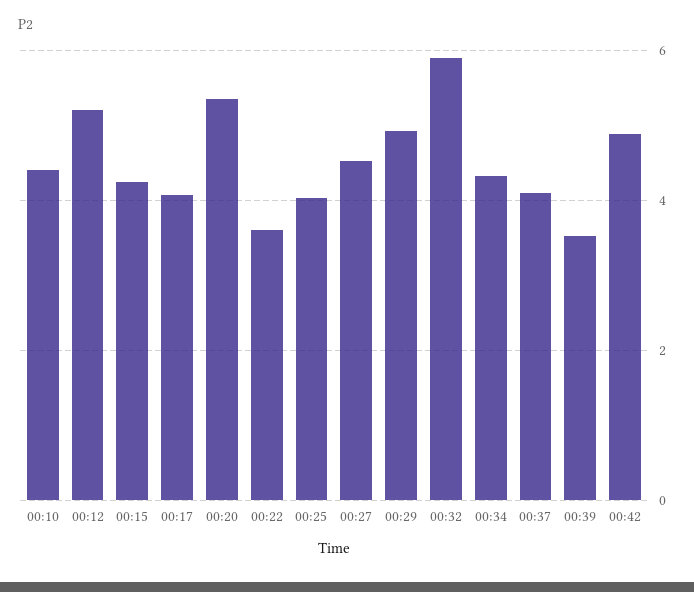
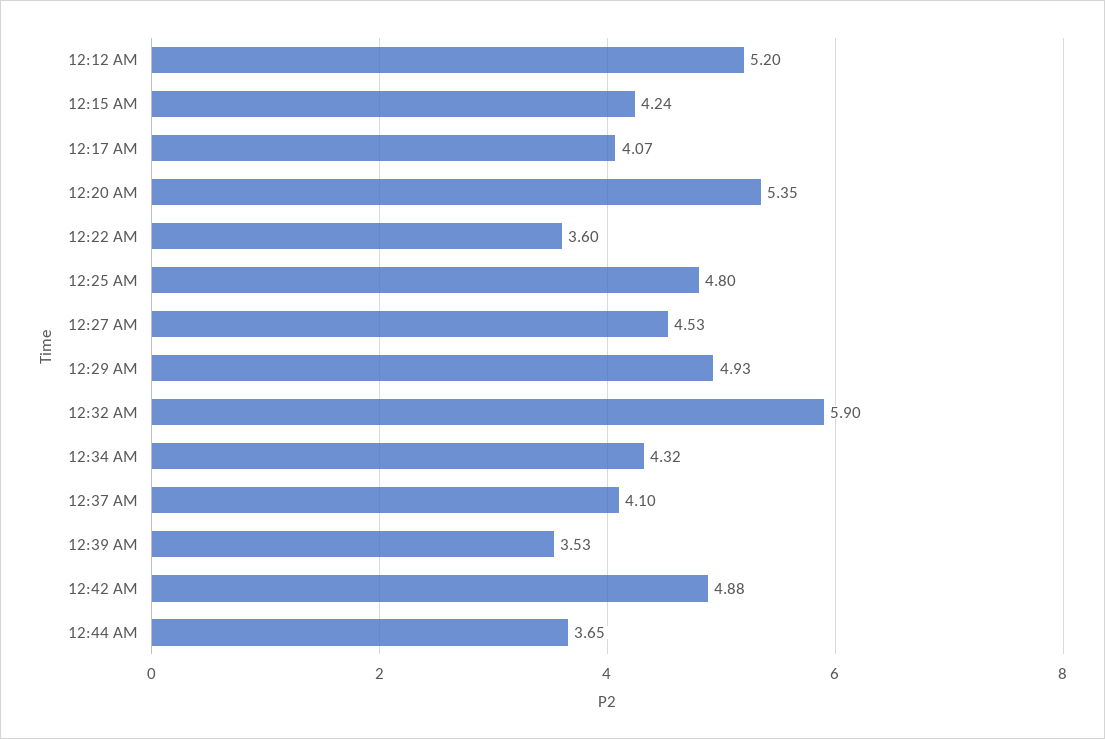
00:10: 4.4 -> none
00:25: 4 -> 4.8
12:44 AM: none -> 3.65

